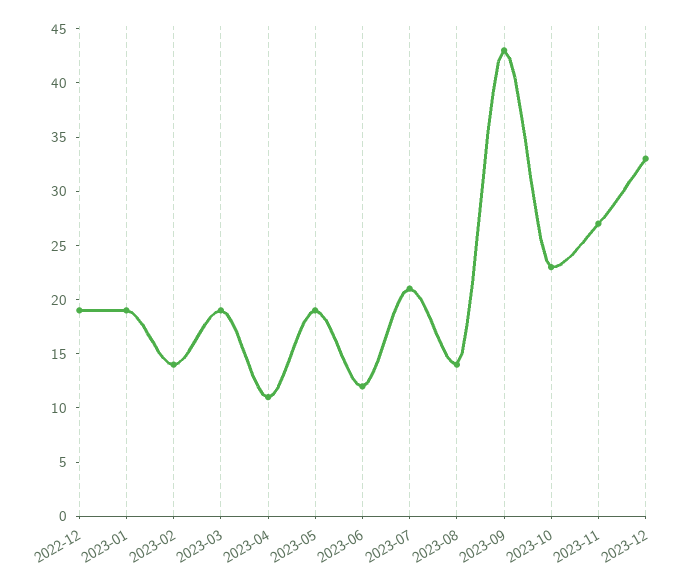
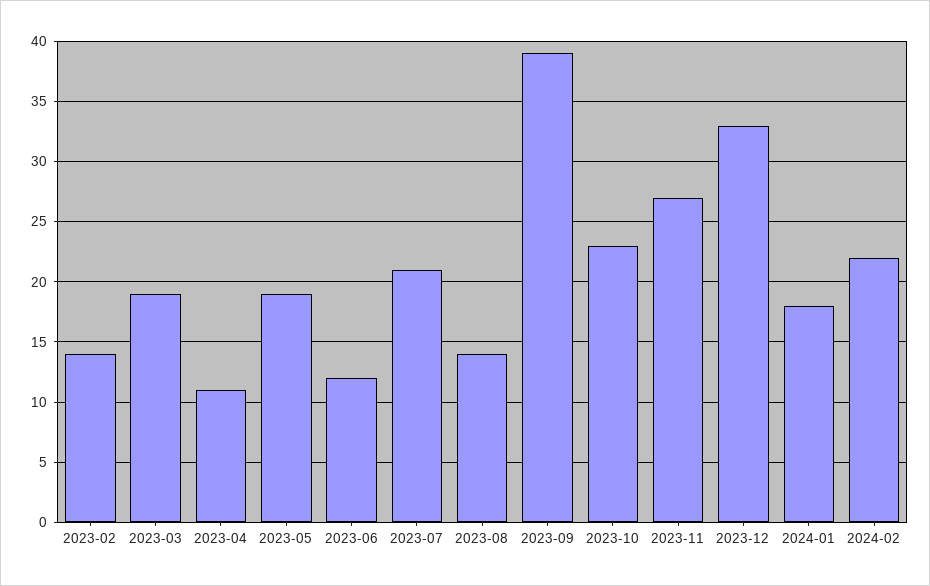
2022-12: 19 -> none
2023-01: 19 -> none
2023-09: 43 -> 39
2024-01: none -> 18
2024-02: none -> 22

